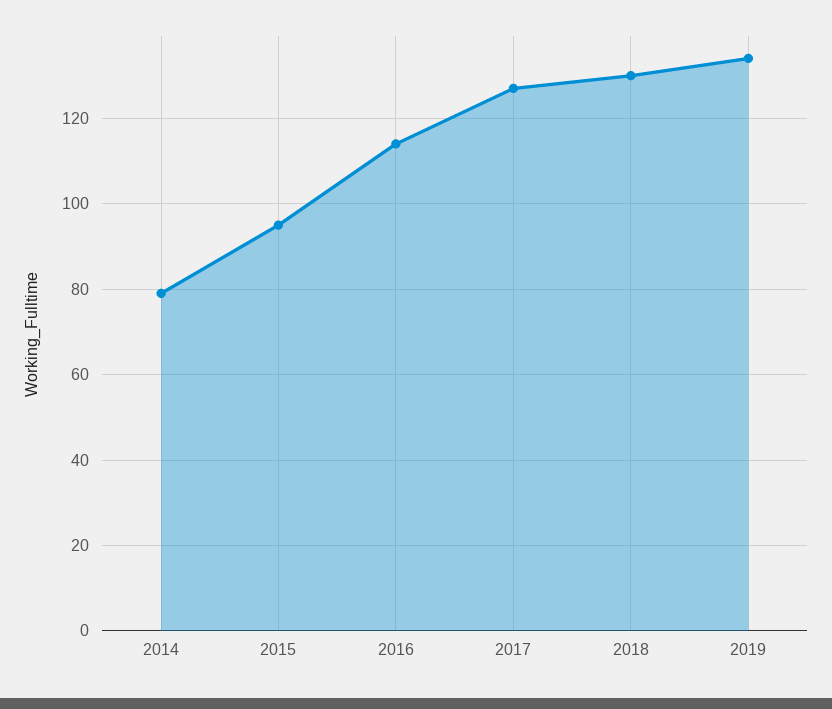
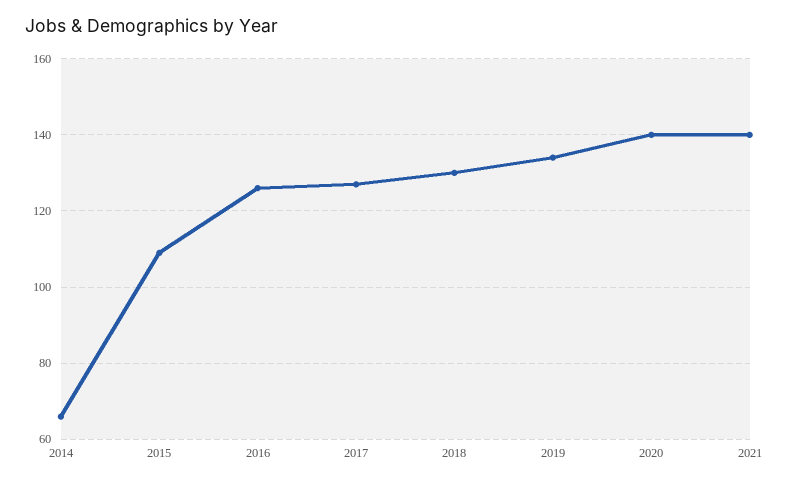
2014: 80 -> 65
2015: 95 -> 110
2016: 115 -> 125
2020: none -> 140
2021: none -> 140

